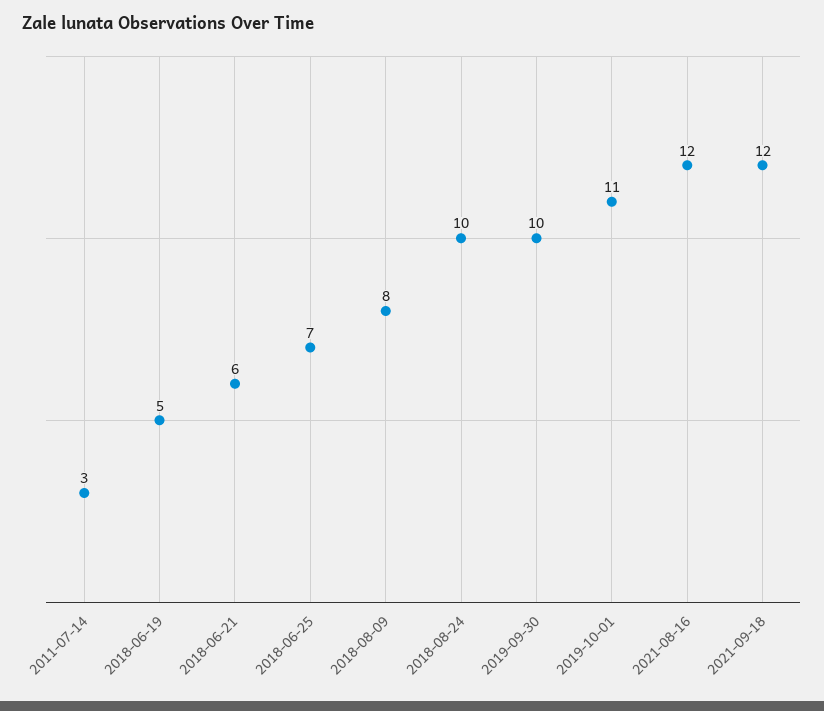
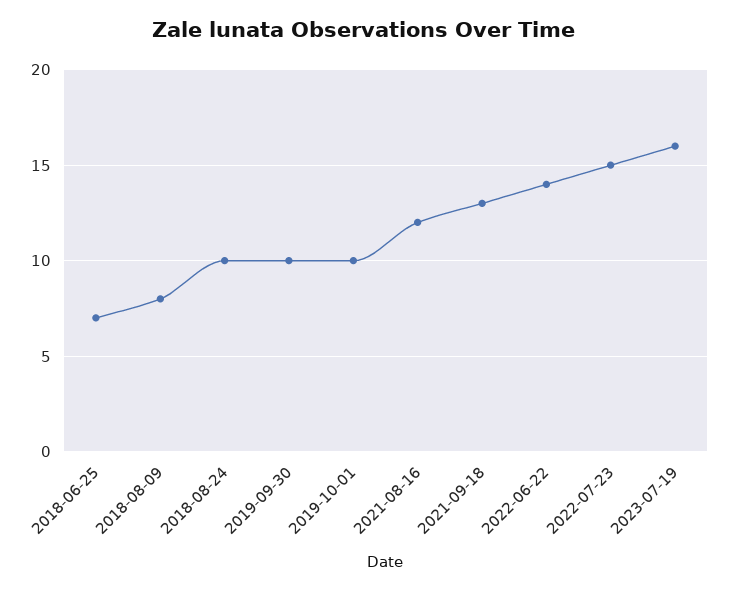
2011-07-14: 3 -> none
2018-06-19: 5 -> none
2018-06-21: 6 -> none
2019-10-01: 11 -> 10
2021-09-18: 12 -> 13
2022-06-22: none -> 14
2022-07-23: none -> 15
2023-07-19: none -> 16

